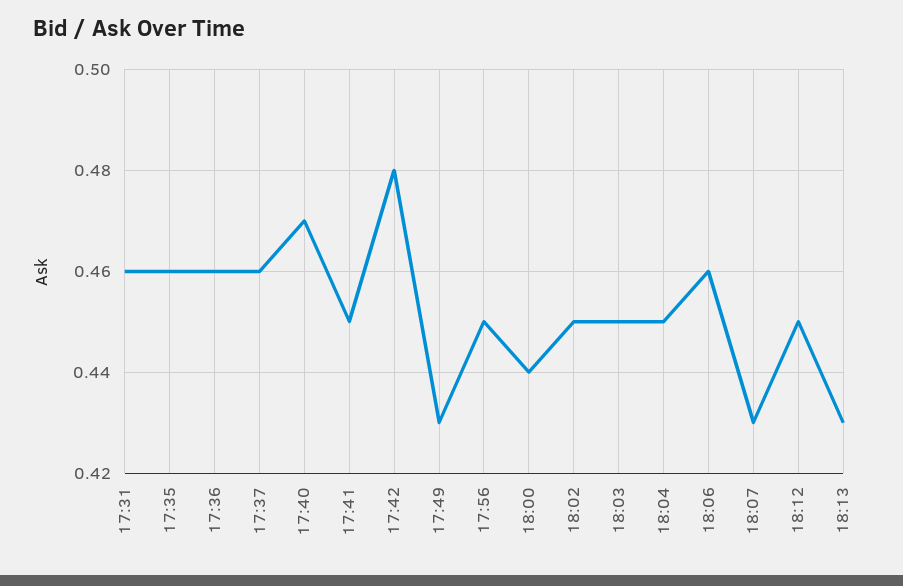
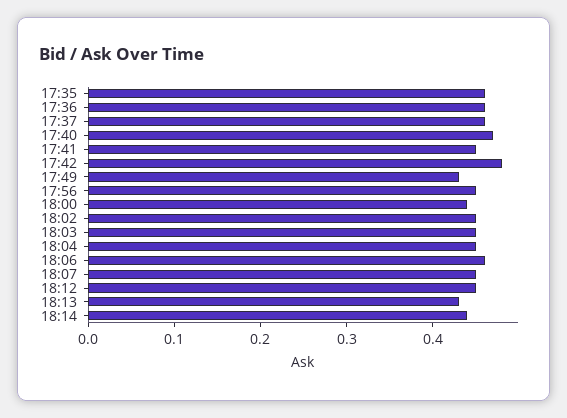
17:31: 0.46 -> none
18:07: 0.43 -> 0.45
18:14: none -> 0.44

